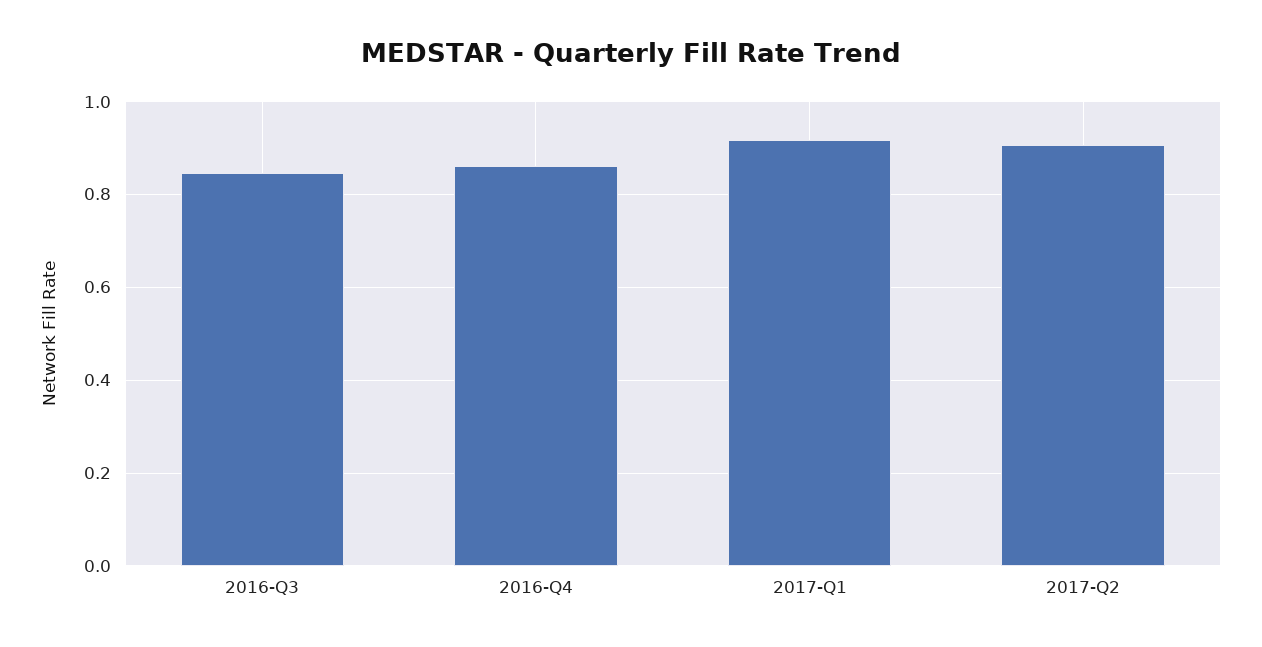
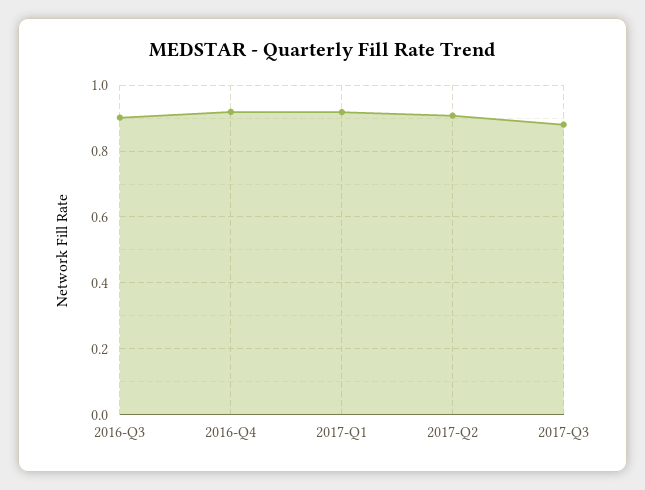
2016-Q3: 0.84 -> 0.9
2016-Q4: 0.86 -> 0.92
2017-Q3: none -> 0.88

